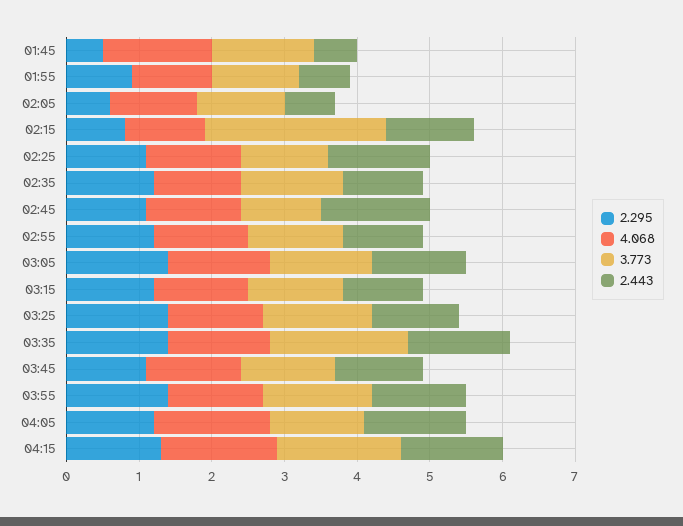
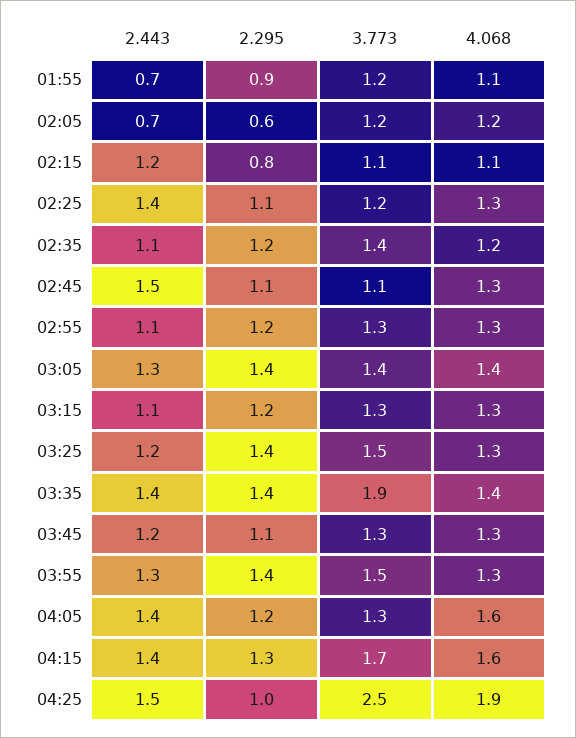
2.295, 01:45: 0.5 -> none
4.068, 01:45: 1.5 -> none
3.773, 01:45: 1.5 -> none
2.443, 01:45: 0.5 -> none
3.773, 02:15: 2.5 -> 1.1
2.443, 04:25: none -> 1.5
2.295, 04:25: none -> 1
3.773, 04:25: none -> 2.5
4.068, 04:25: none -> 1.9

